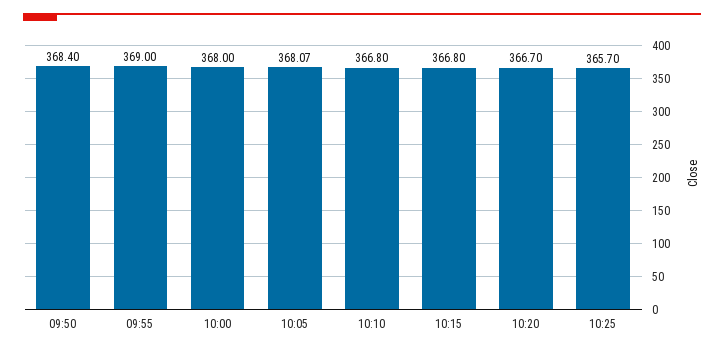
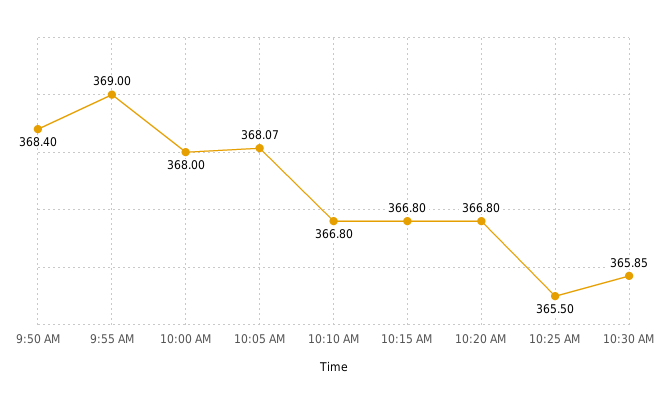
10:20: 366.7 -> 366.8
10:25: 365.7 -> 365.5
10:30 AM: none -> 365.85

